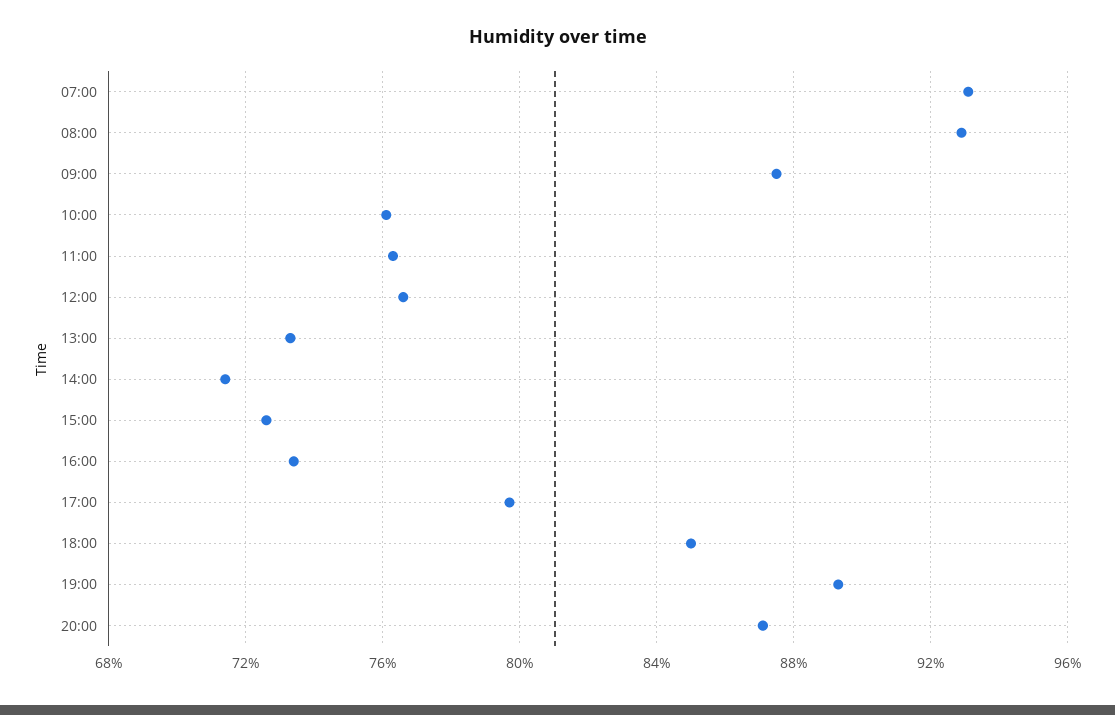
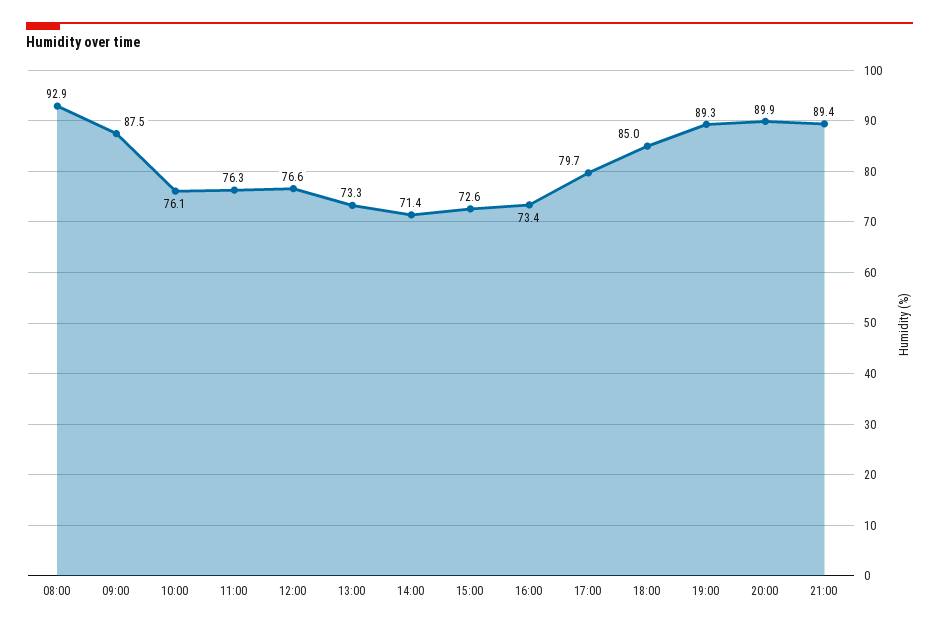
07:00: 93 -> none
20:00: 87 -> 89.9
21:00: none -> 89.4

